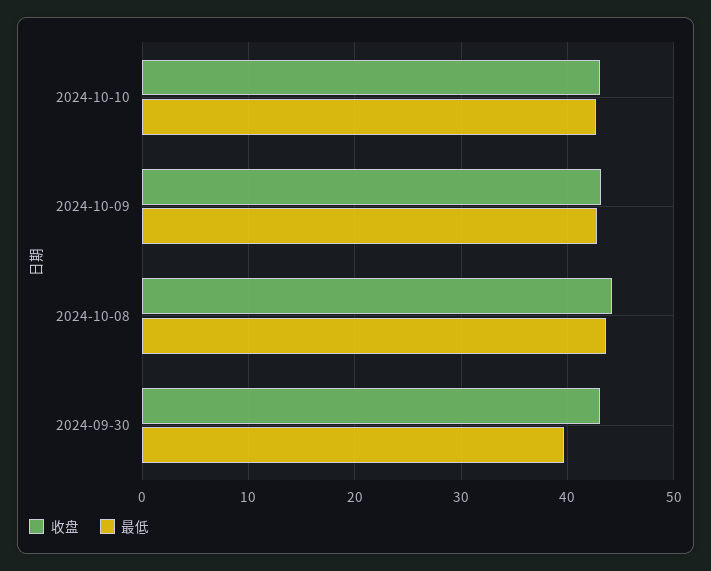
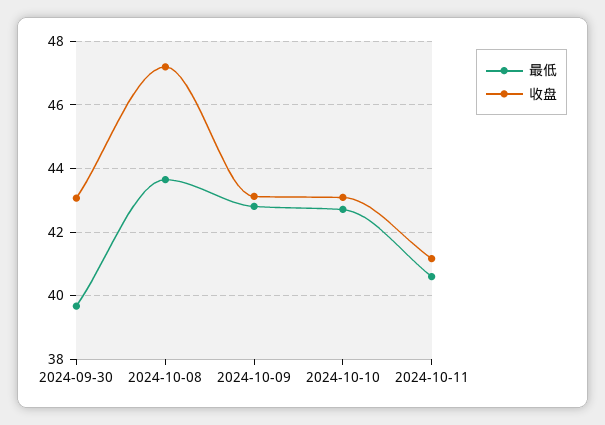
收盘, 2024-10-08: 44 -> 47.2
最低, 2024-10-11: none -> 40.6
收盘, 2024-10-11: none -> 41.2

